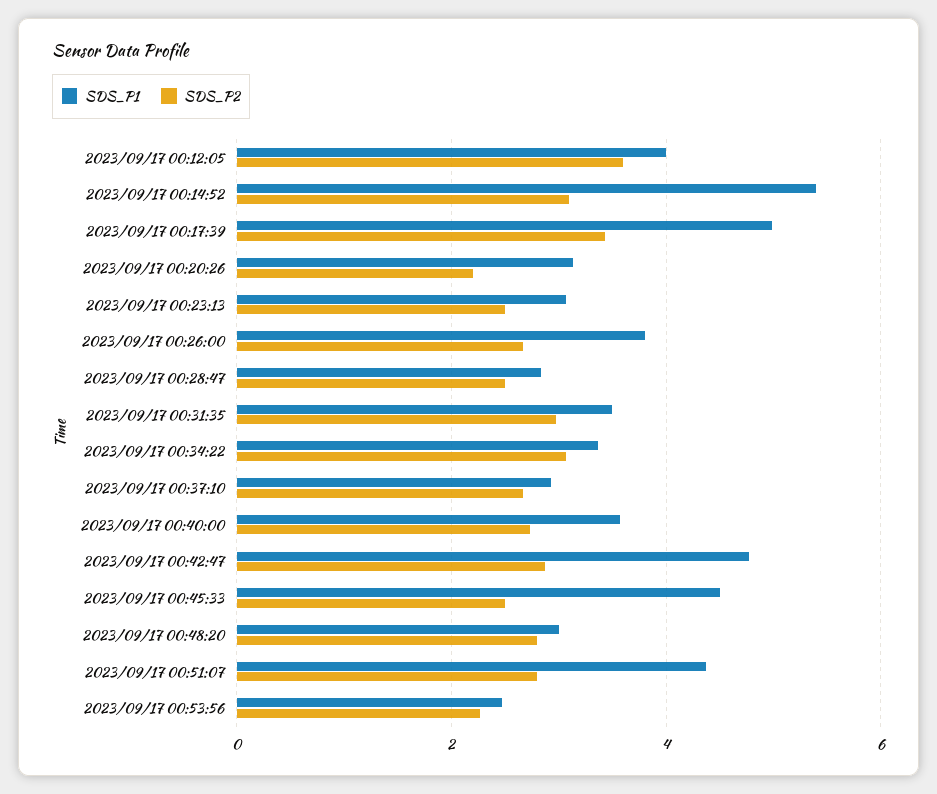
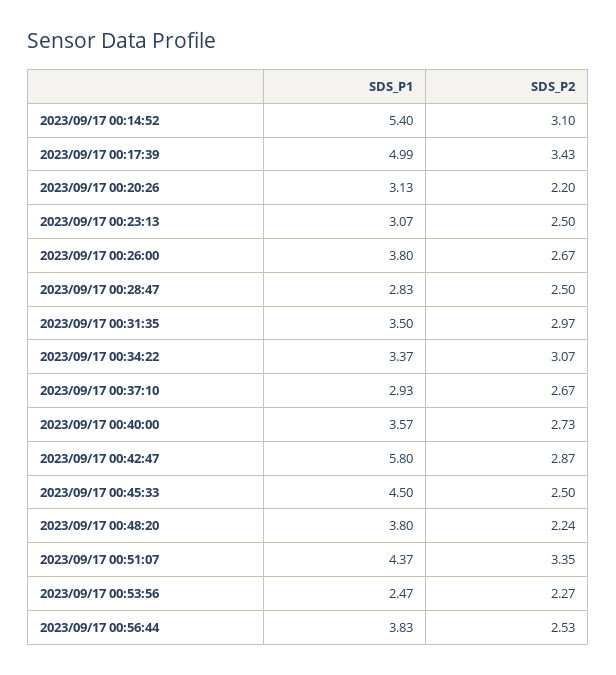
SDS_P1, 2023/09/17 00:12:05: 4 -> none
SDS_P2, 2023/09/17 00:12:05: 3.6 -> none
SDS_P1, 2023/09/17 00:42:47: 4.8 -> 5.8
SDS_P1, 2023/09/17 00:48:20: 3 -> 3.8
SDS_P2, 2023/09/17 00:48:20: 2.8 -> 2.24
SDS_P2, 2023/09/17 00:51:07: 2.8 -> 3.35
SDS_P1, 2023/09/17 00:56:44: none -> 3.83
SDS_P2, 2023/09/17 00:56:44: none -> 2.53

